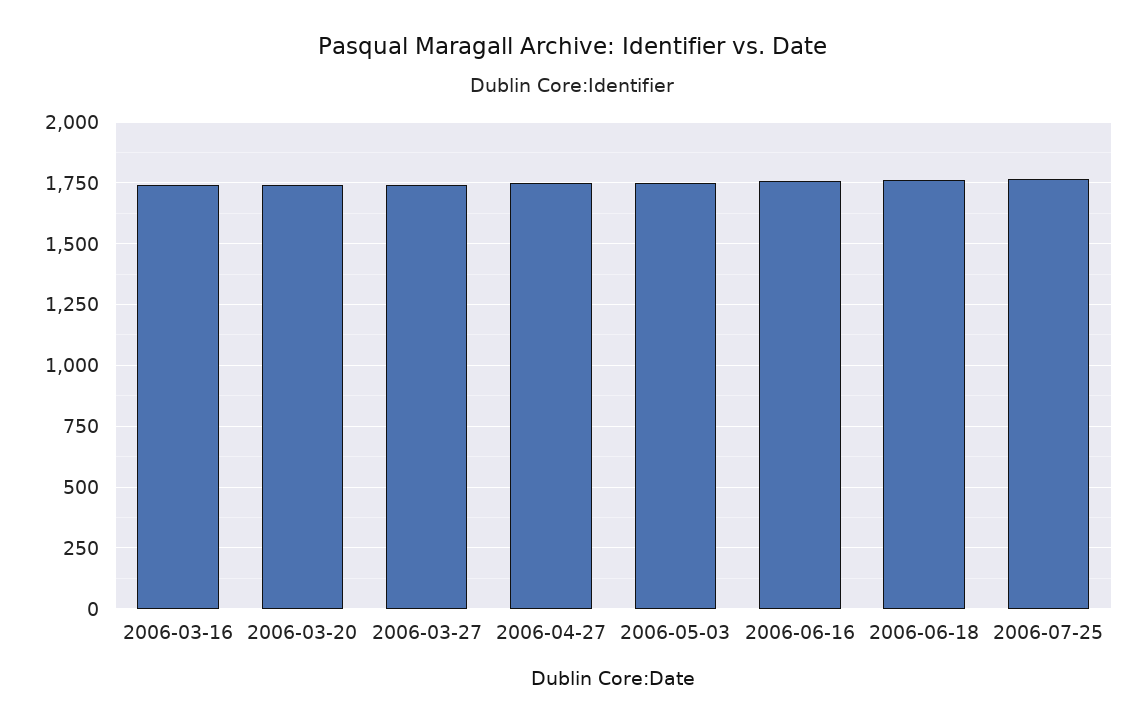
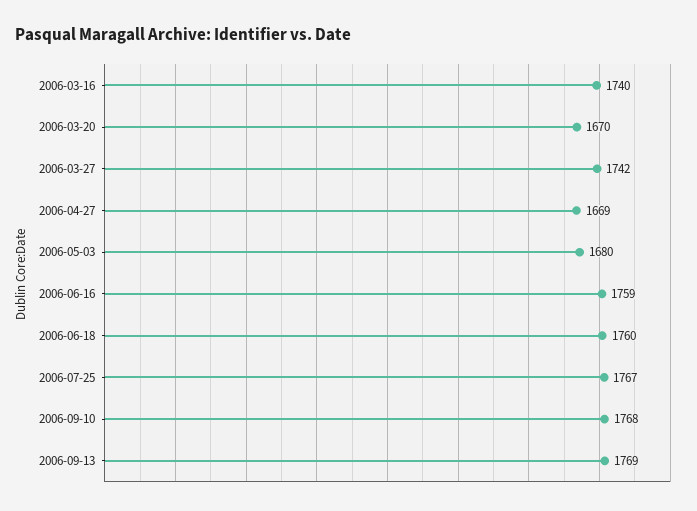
2006-03-20: 1750 -> 1670
2006-04-27: 1750 -> 1669
2006-05-03: 1750 -> 1680
2006-09-10: none -> 1768
2006-09-13: none -> 1769

